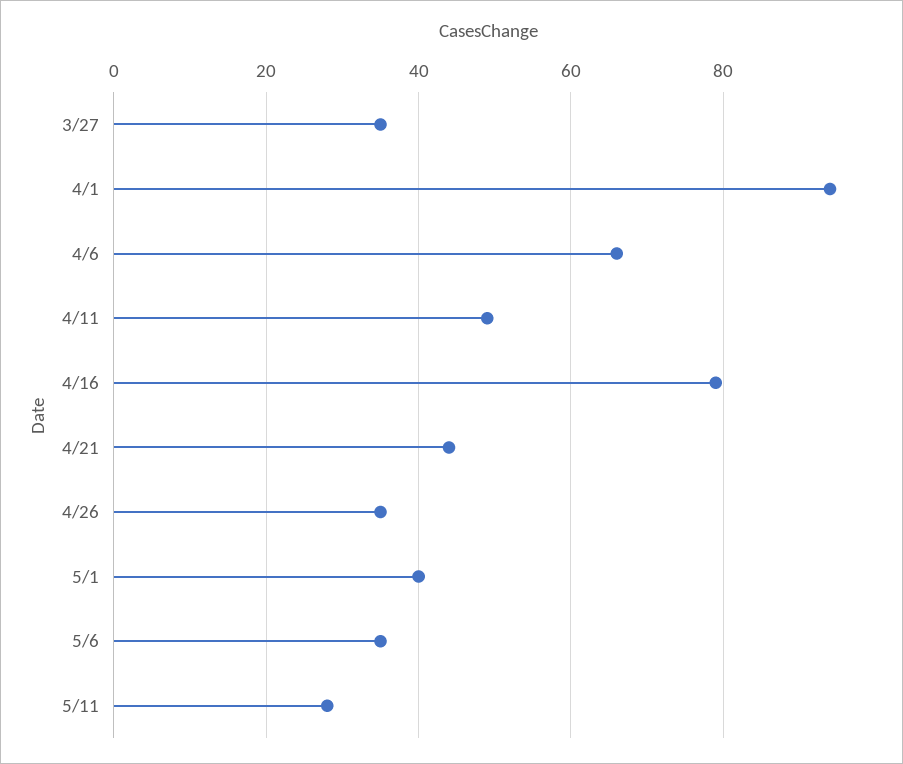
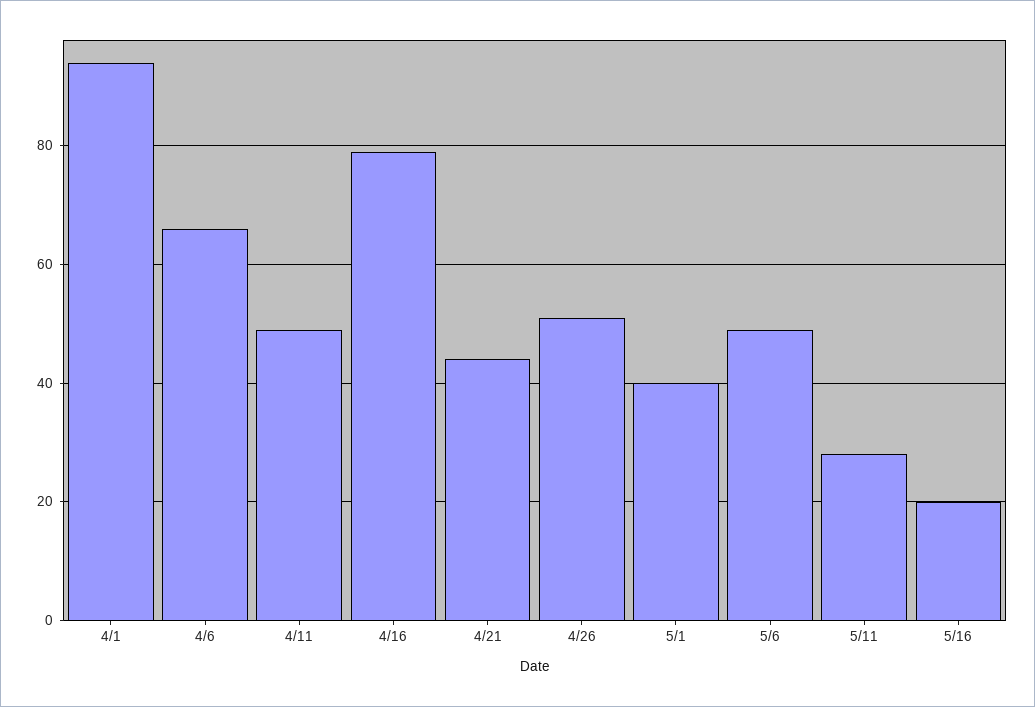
3/27: 35 -> none
4/26: 35 -> 50
5/6: 35 -> 50
5/16: none -> 20

